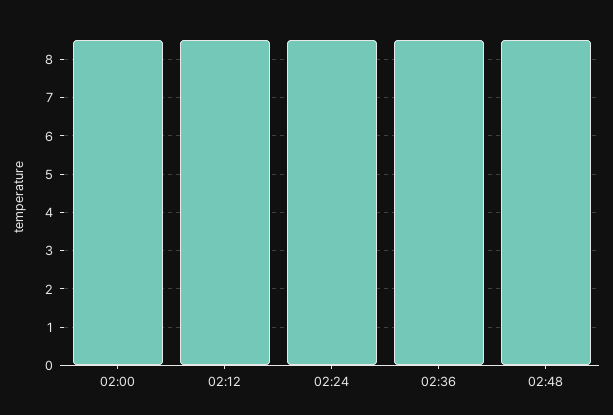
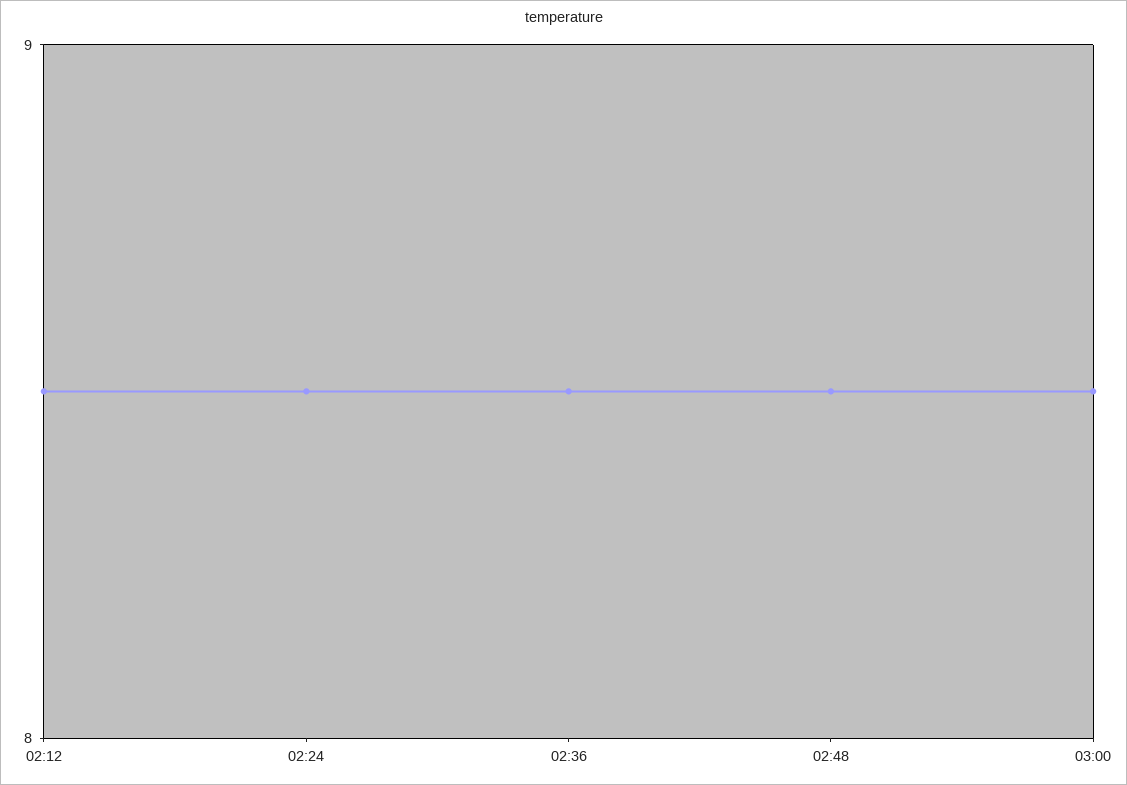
02:00: 8.5 -> none
03:00: none -> 8.5

